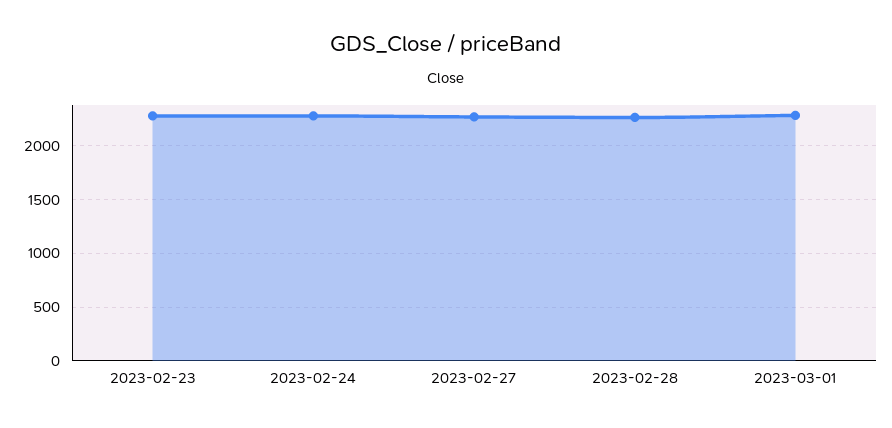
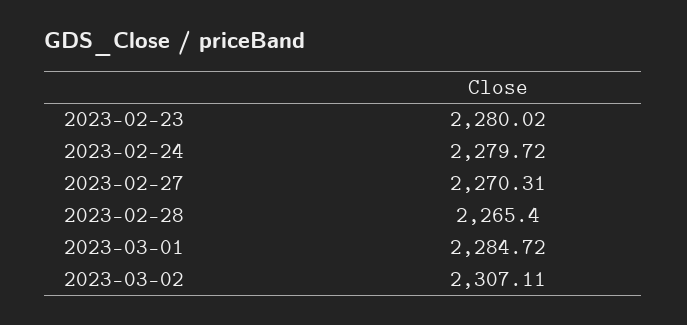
2023-03-02: none -> 2307.11

